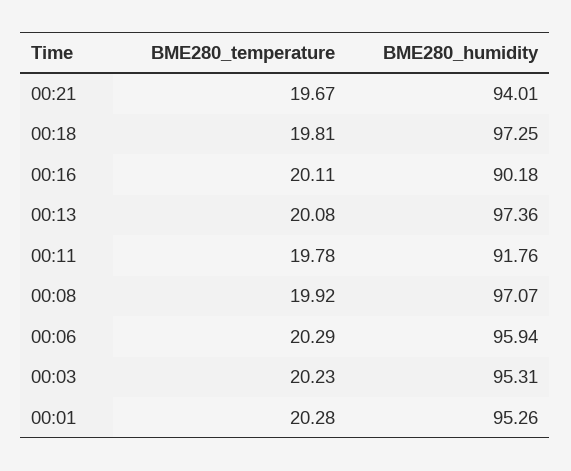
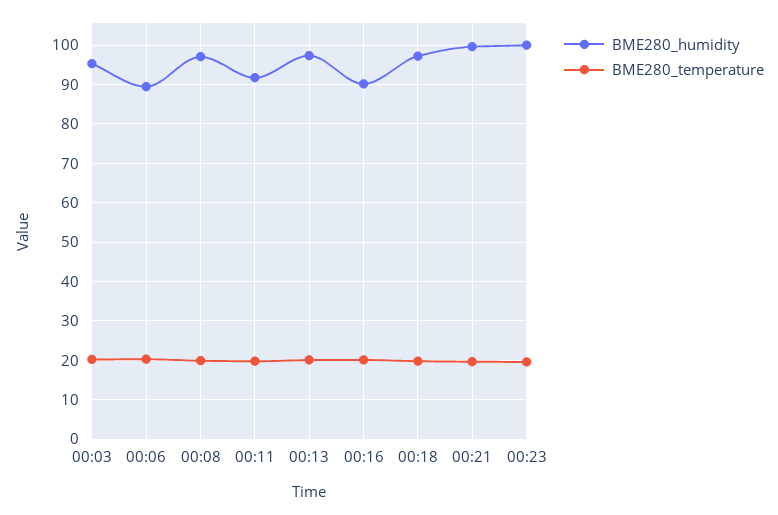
BME280_humidity, 00:21: 94.01 -> 100
BME280_humidity, 00:06: 95.94 -> 90
BME280_temperature, 00:01: 20.28 -> none
BME280_humidity, 00:01: 95.26 -> none
BME280_humidity, 00:23: none -> 100
BME280_temperature, 00:23: none -> 20

